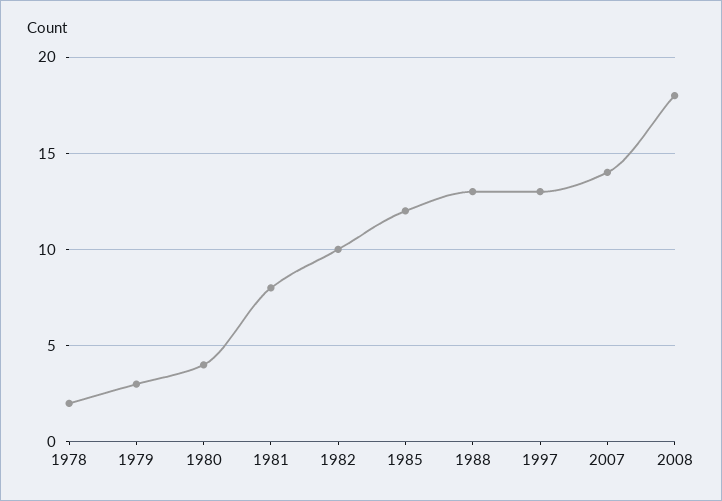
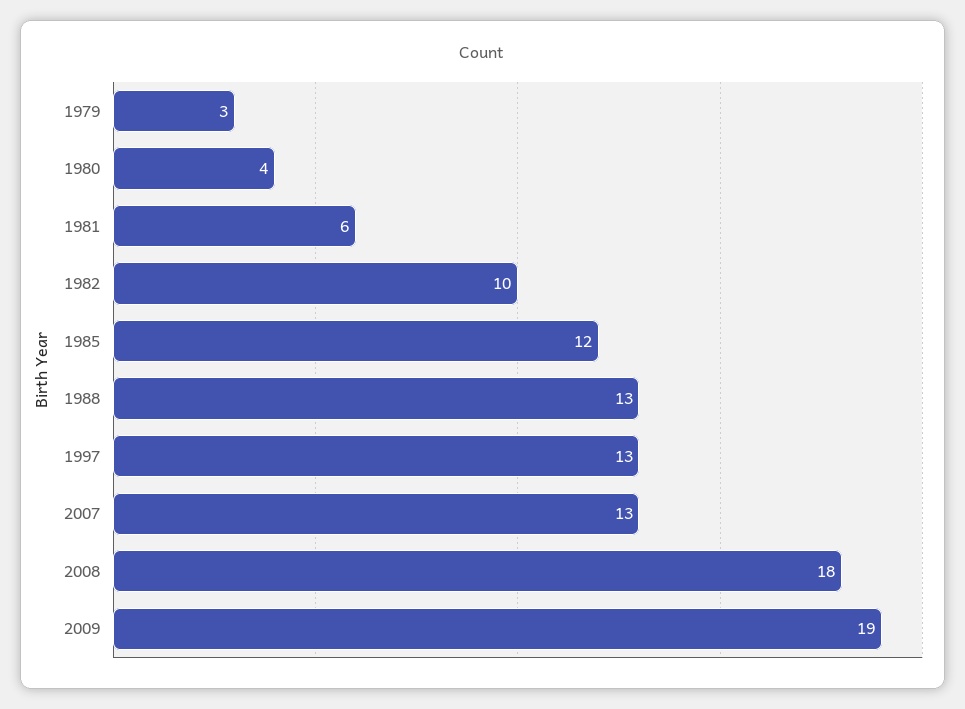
1978: 2 -> none
1981: 8 -> 6
2007: 14 -> 13
2009: none -> 19

